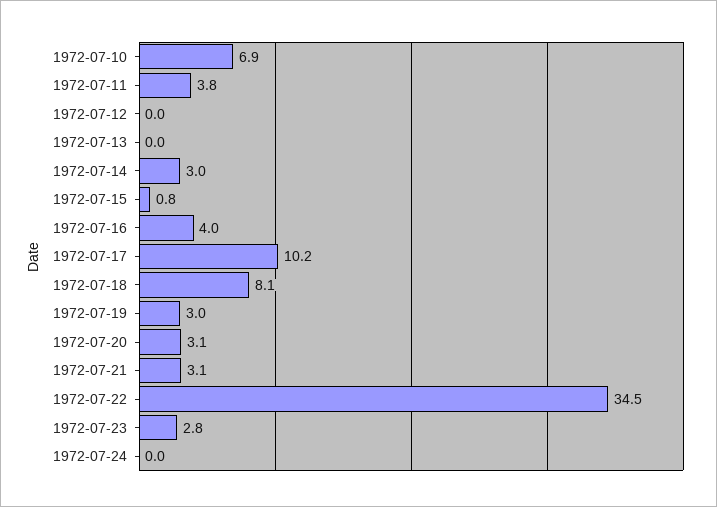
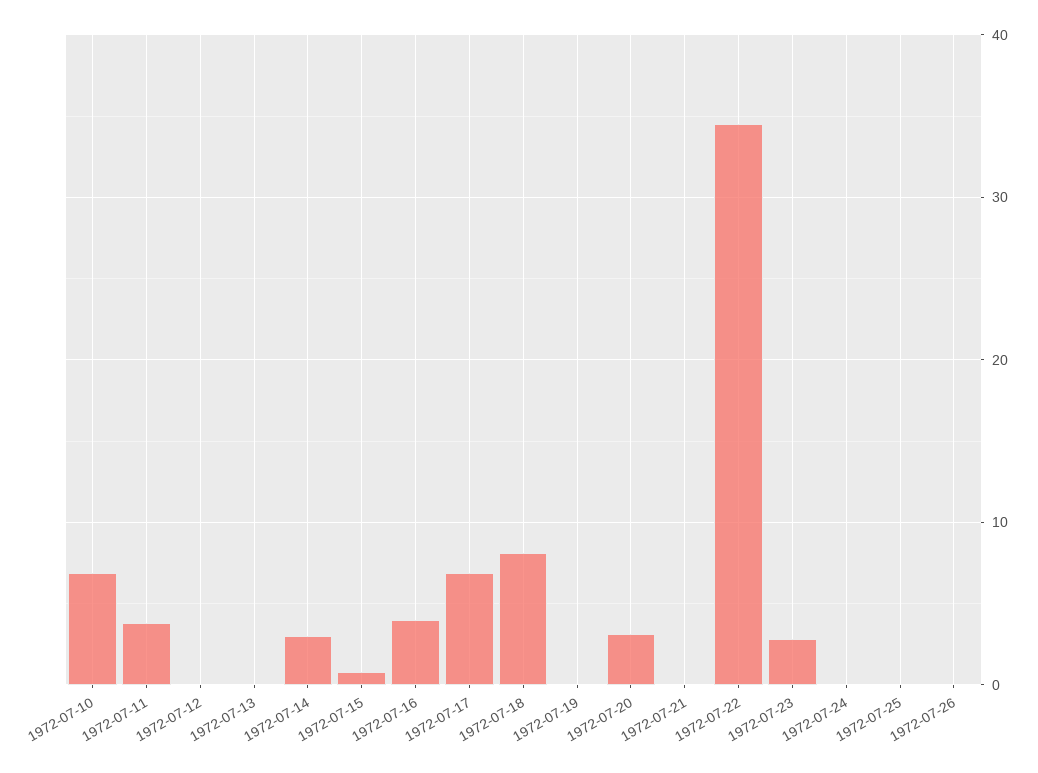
1972-07-17: 10.2 -> 7
1972-07-19: 3 -> 0
1972-07-21: 3.1 -> 0
1972-07-25: none -> 0
1972-07-26: none -> 0

